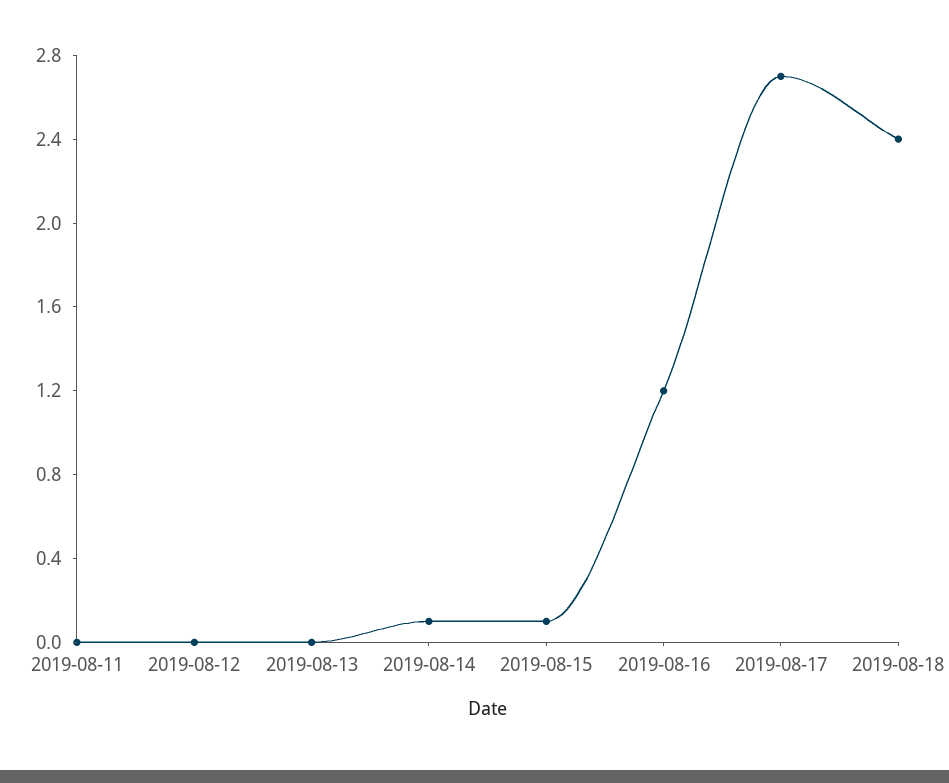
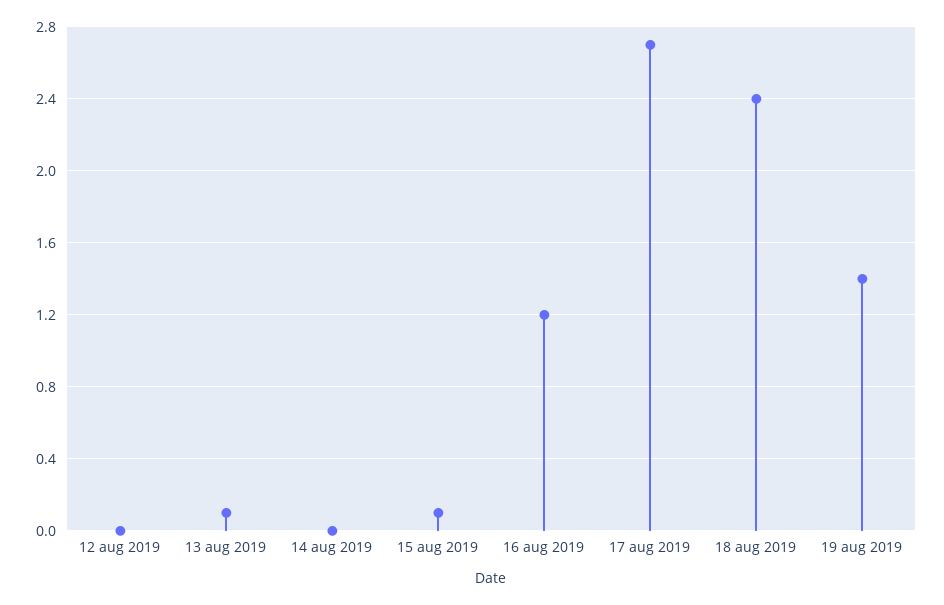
2019-08-11: 0 -> none
2019-08-13: 0 -> 0.1
2019-08-14: 0.1 -> 0
19 aug 2019: none -> 1.4

